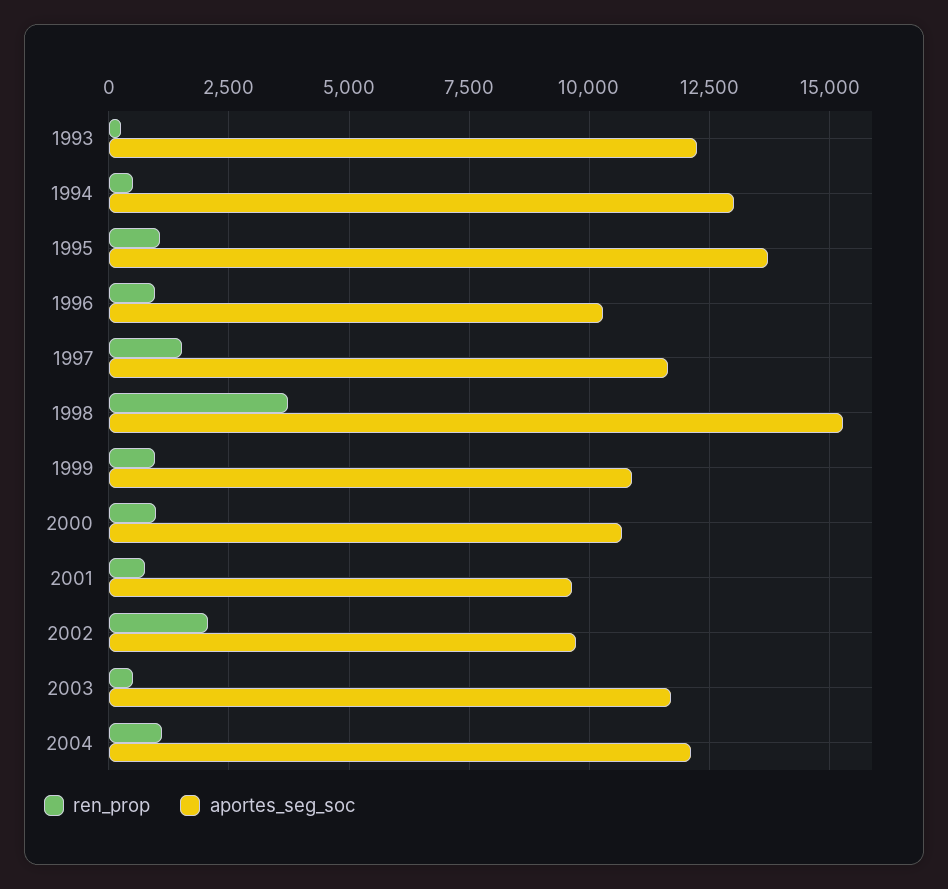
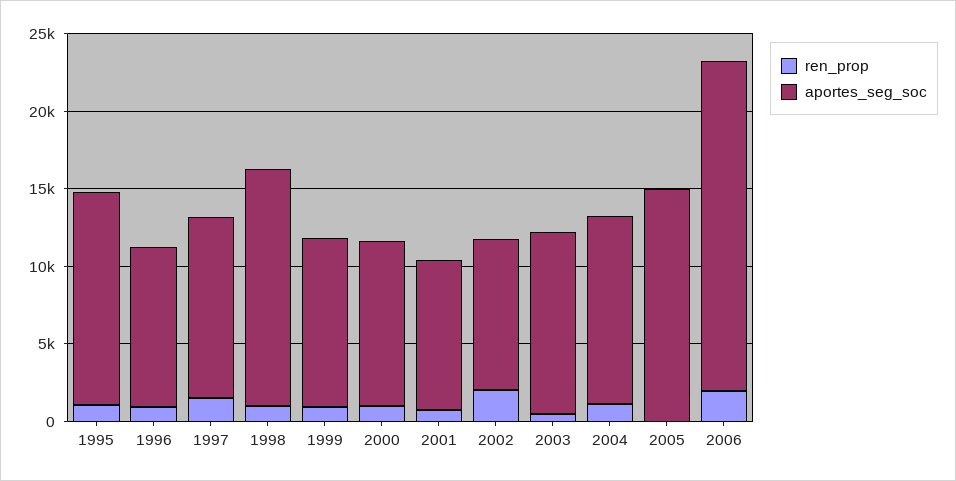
ren_prop, 1993: 250 -> none
aportes_seg_soc, 1993: 12250 -> none
ren_prop, 1994: 500 -> none
aportes_seg_soc, 1994: 13000 -> none
ren_prop, 1998: 3750 -> 1000
ren_prop, 2005: none -> 0
aportes_seg_soc, 2005: none -> 15000
ren_prop, 2006: none -> 2000
aportes_seg_soc, 2006: none -> 21000

